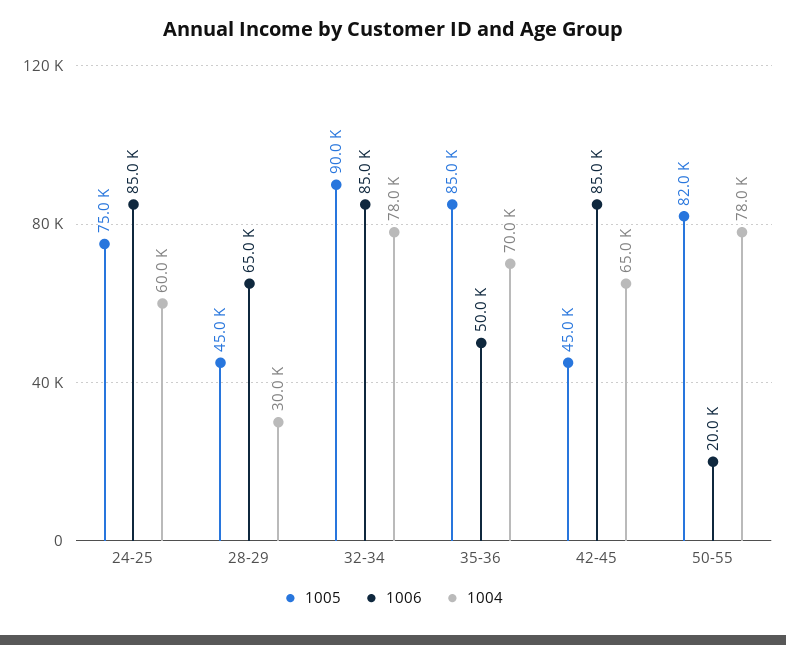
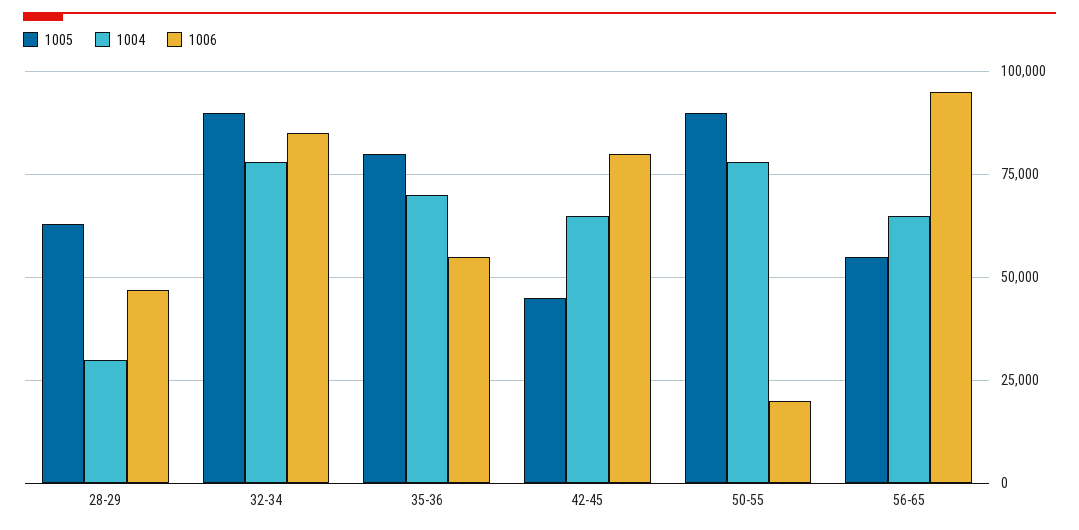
1005, 24-25: 75000 -> none
1006, 24-25: 85000 -> none
1004, 24-25: 60000 -> none
1005, 28-29: 45000 -> 62500
1006, 28-29: 65000 -> 47500
1005, 35-36: 85000 -> 80000
1006, 35-36: 50000 -> 55000
1006, 42-45: 85000 -> 80000
1005, 50-55: 82000 -> 90000
1005, 56-65: none -> 55000
1004, 56-65: none -> 65000
1006, 56-65: none -> 95000

